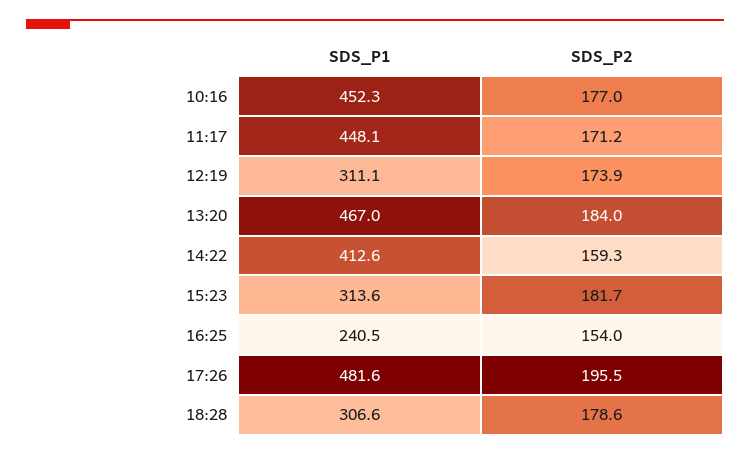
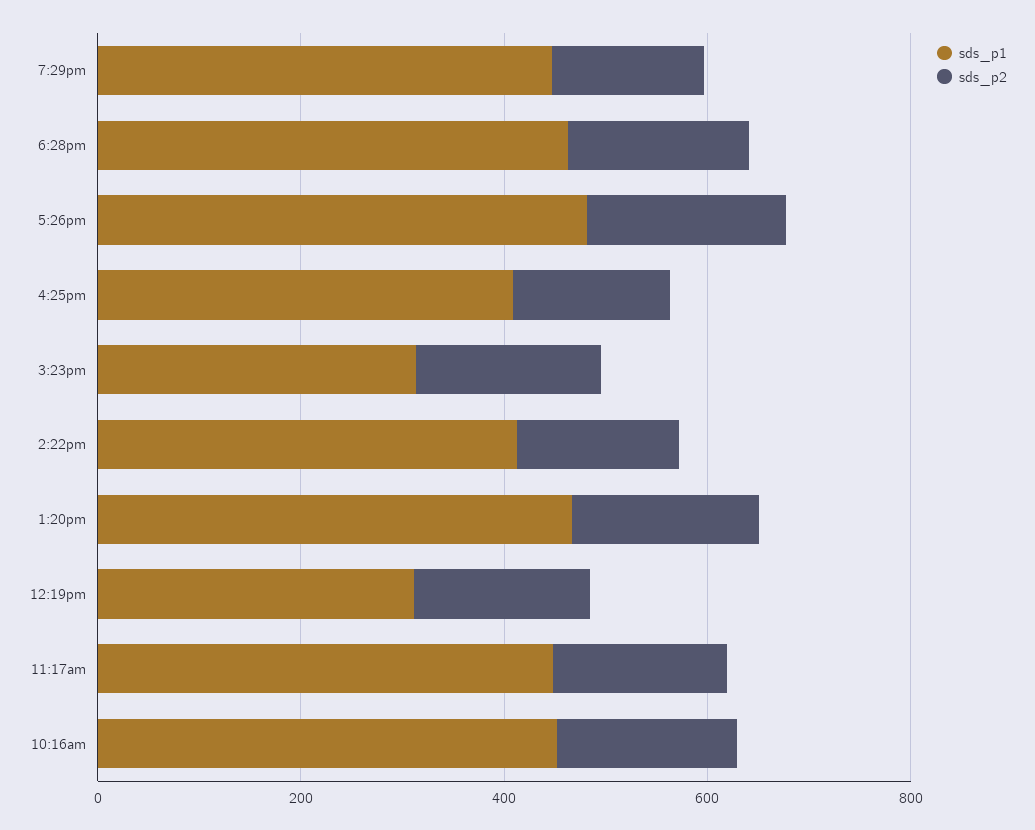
SDS_P1, 16:25: 240.5 -> 400
SDS_P1, 18:28: 306.6 -> 450
SDS_P1, 7:29pm: none -> 450
SDS_P2, 7:29pm: none -> 150

